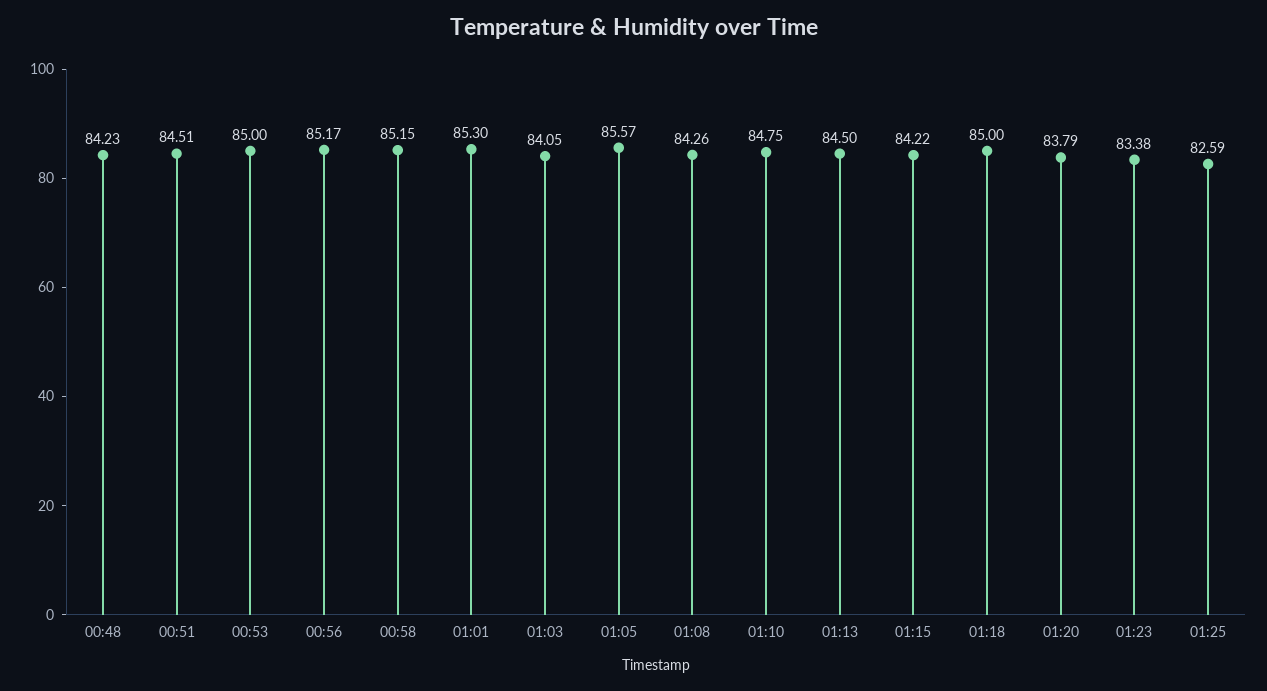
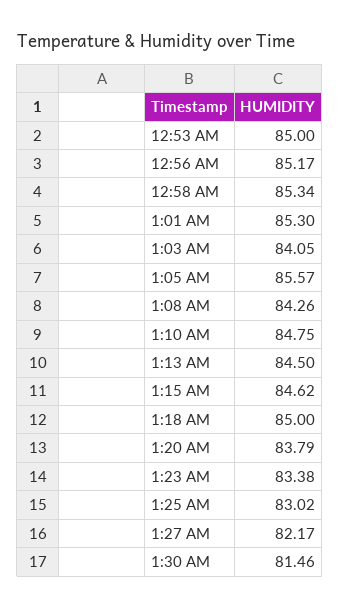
00:48: 84.23 -> none
00:51: 84.51 -> none
00:58: 85.15 -> 85.34
01:15: 84.22 -> 84.62
01:25: 82.59 -> 83.02
1:27 AM: none -> 82.17
1:30 AM: none -> 81.46

